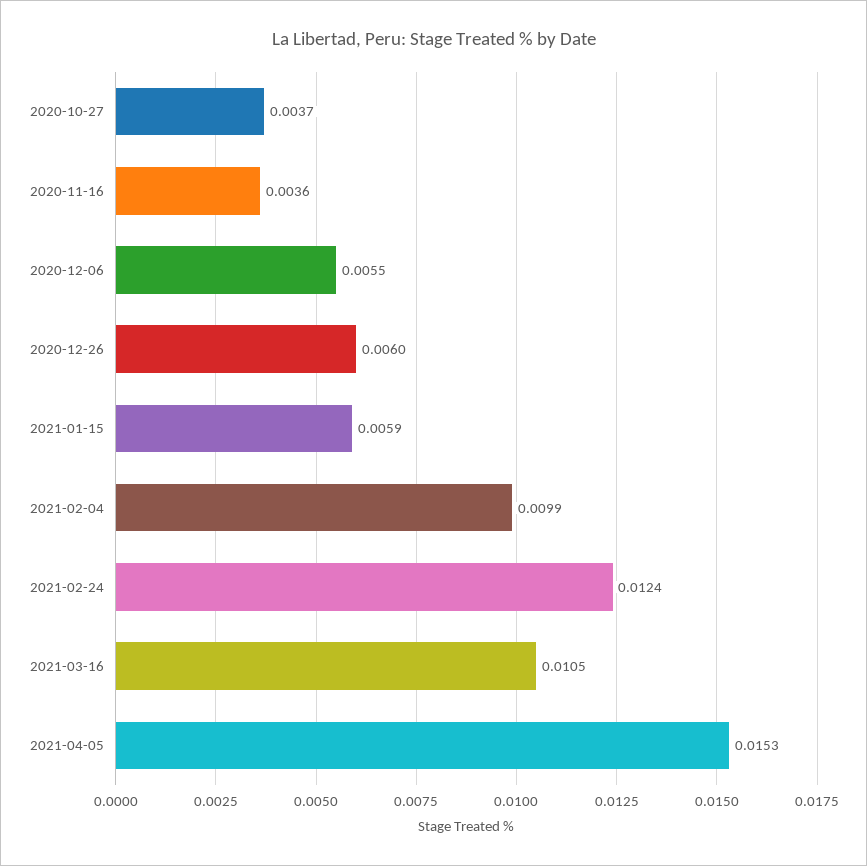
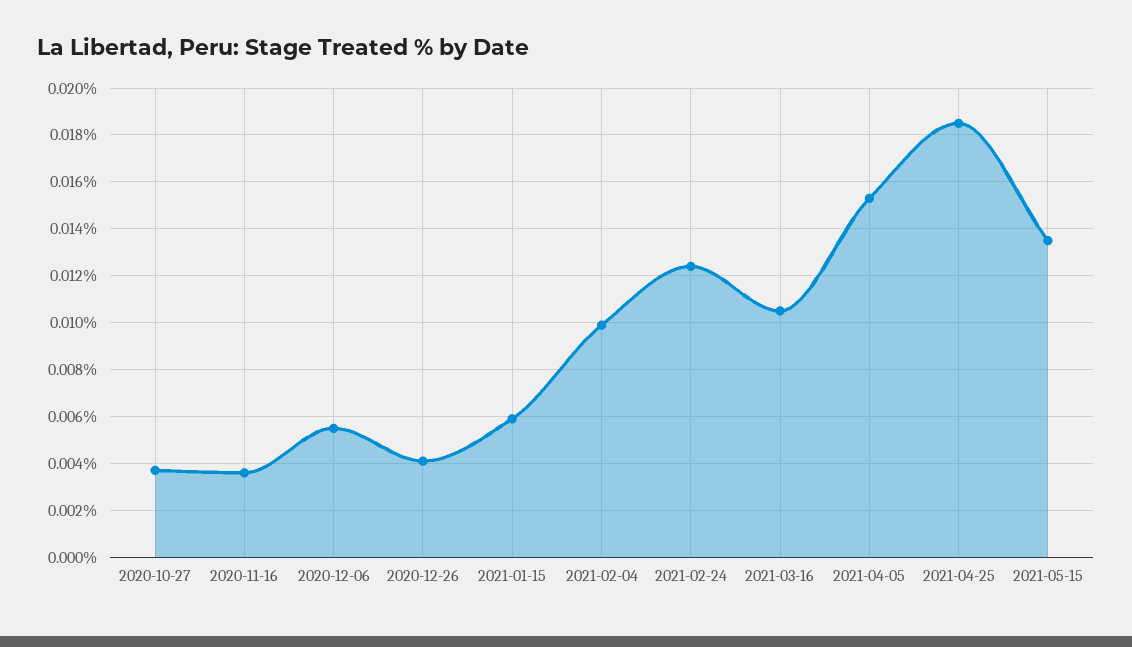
2020-12-26: 0.006 -> 0.004
2021-04-25: none -> 0.0185
2021-05-15: none -> 0.0135

